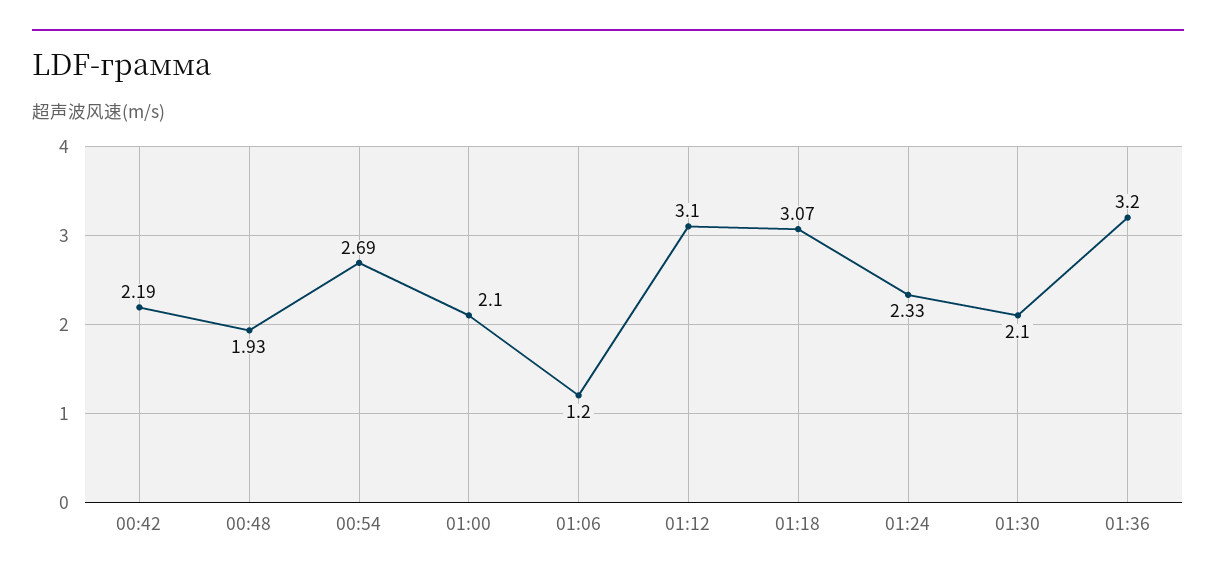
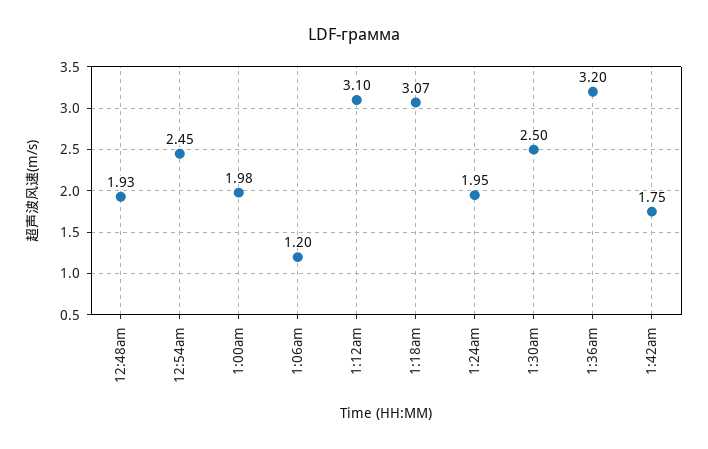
00:42: 2.19 -> none
00:54: 2.69 -> 2.45
01:00: 2.1 -> 1.98
01:24: 2.33 -> 1.95
01:30: 2.1 -> 2.5
1:42am: none -> 1.75

